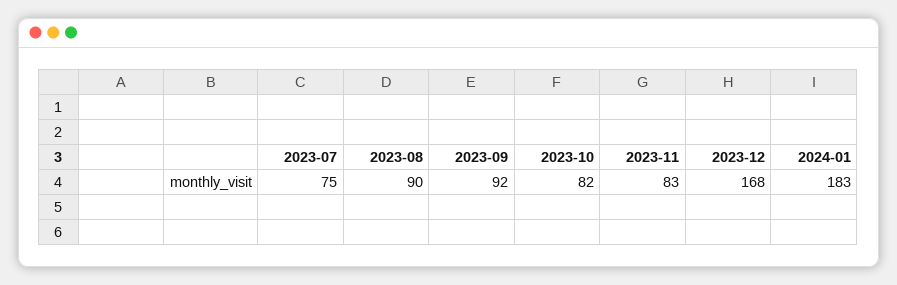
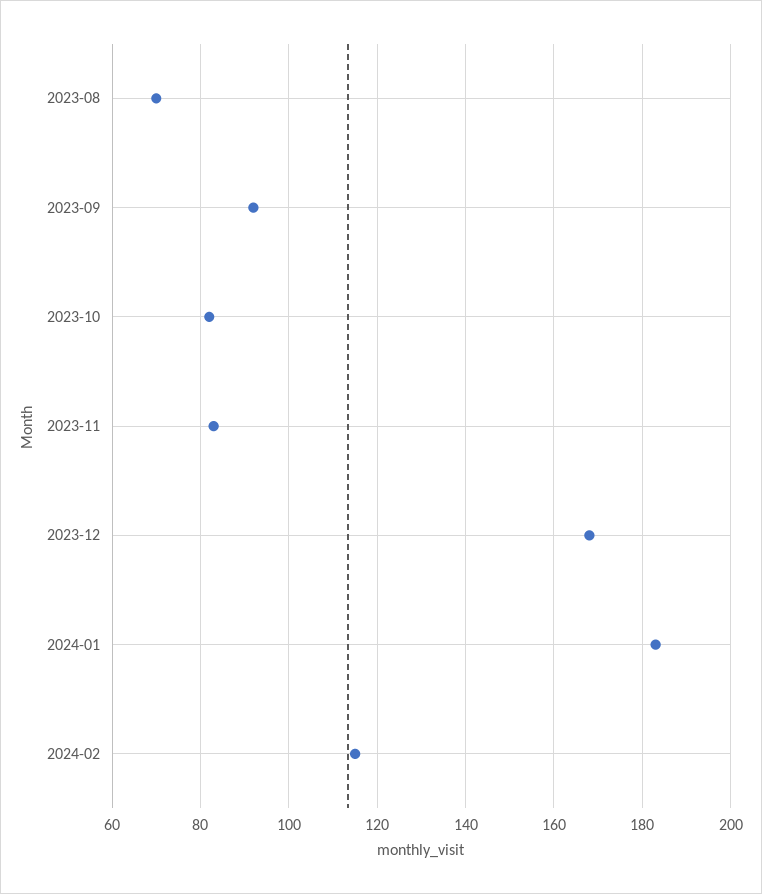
2023-07: 75 -> none
2023-08: 90 -> 70
2024-02: none -> 115

